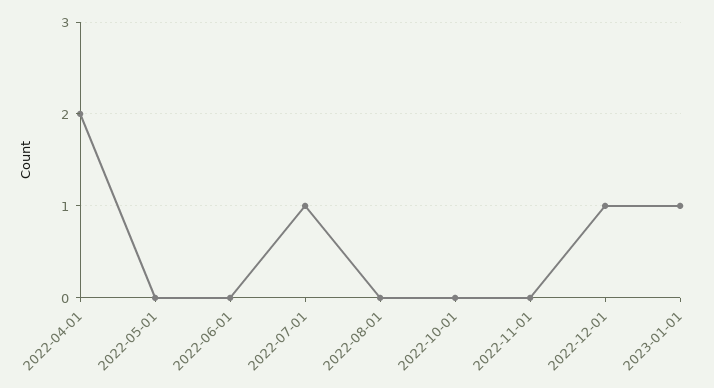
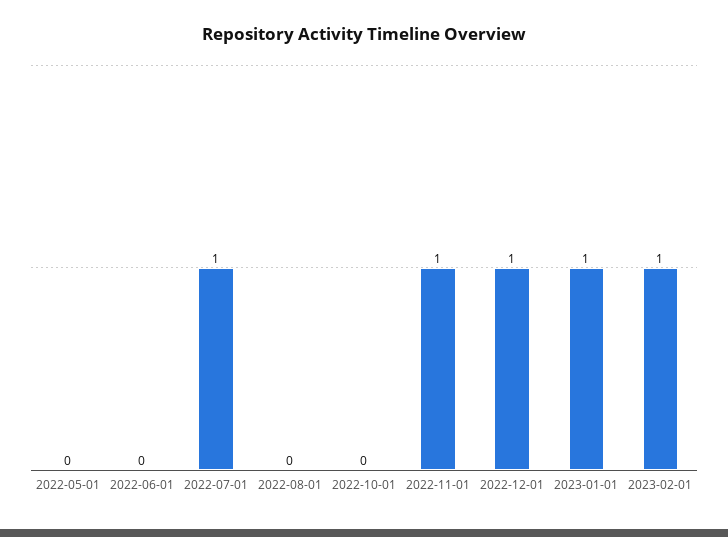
2022-04-01: 2 -> none
2022-11-01: 0 -> 1
2023-02-01: none -> 1

